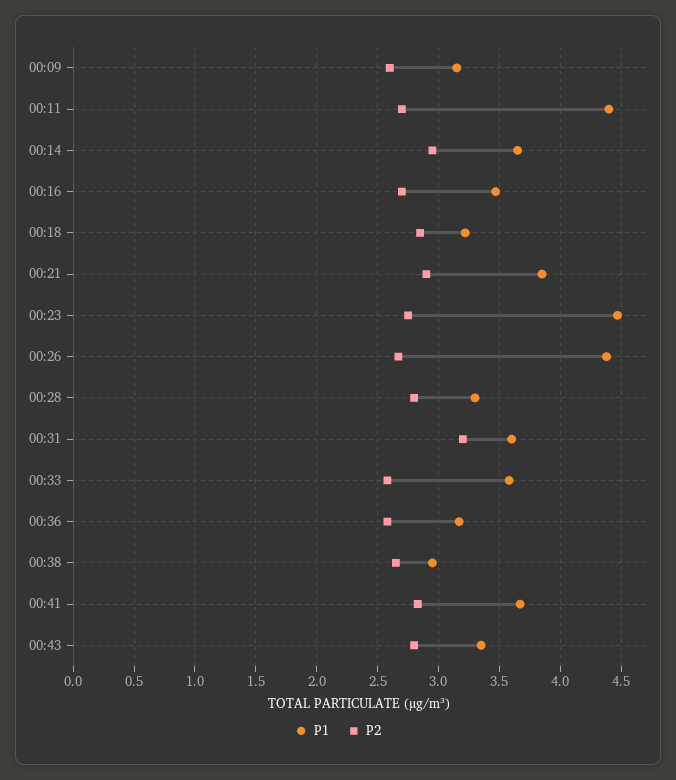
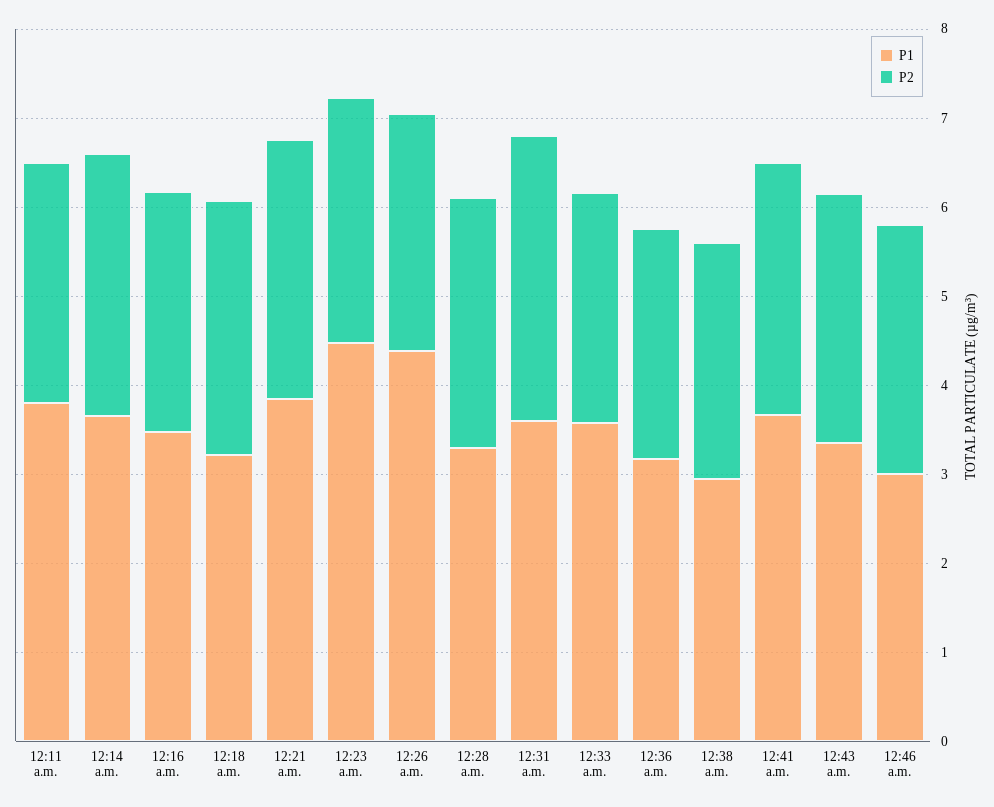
P1, 00:09: 3.15 -> none
P2, 00:09: 2.6 -> none
P1, 00:11: 4.4 -> 3.8
P1, 12:46 a.m.: none -> 3
P2, 12:46 a.m.: none -> 2.8

